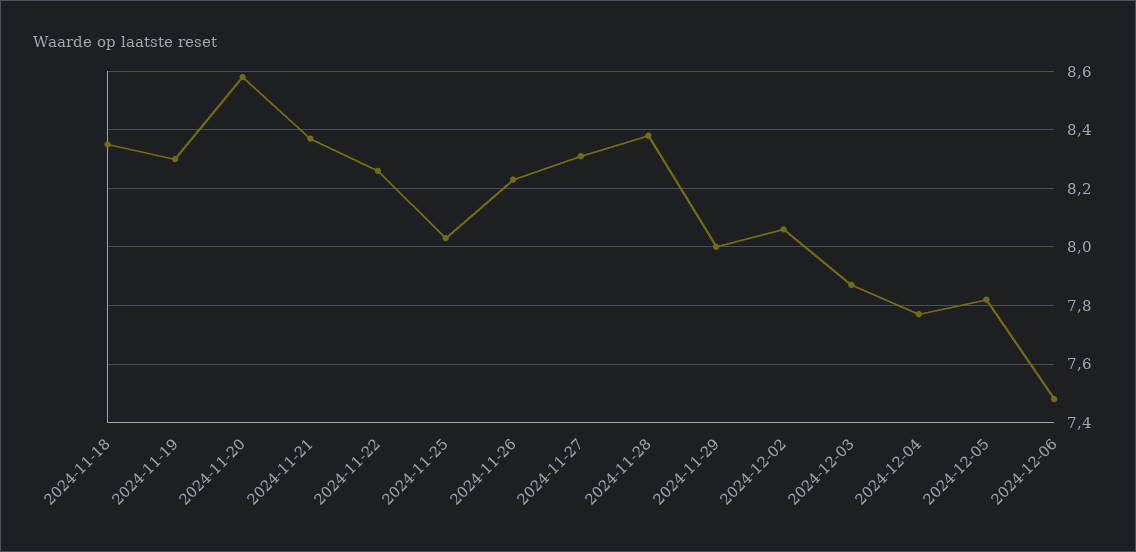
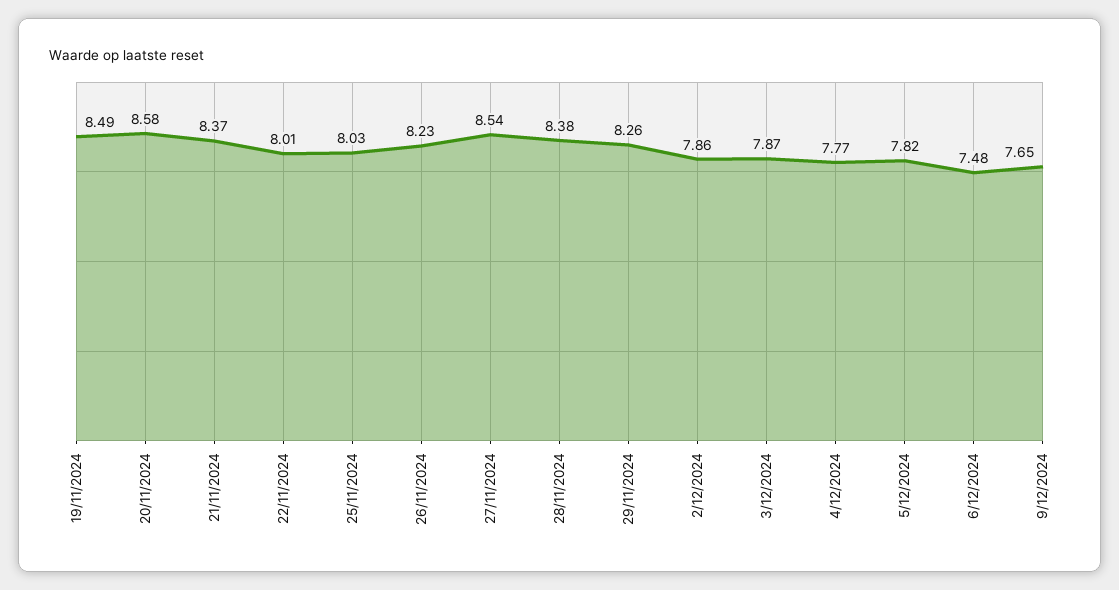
2024-11-18: 8.35 -> none
2024-11-19: 8.3 -> 8.49
2024-11-22: 8.25 -> 8.01
2024-11-27: 8.3 -> 8.54
2024-11-29: 8 -> 8.26
2024-12-02: 8.05 -> 7.86
9/12/2024: none -> 7.65

